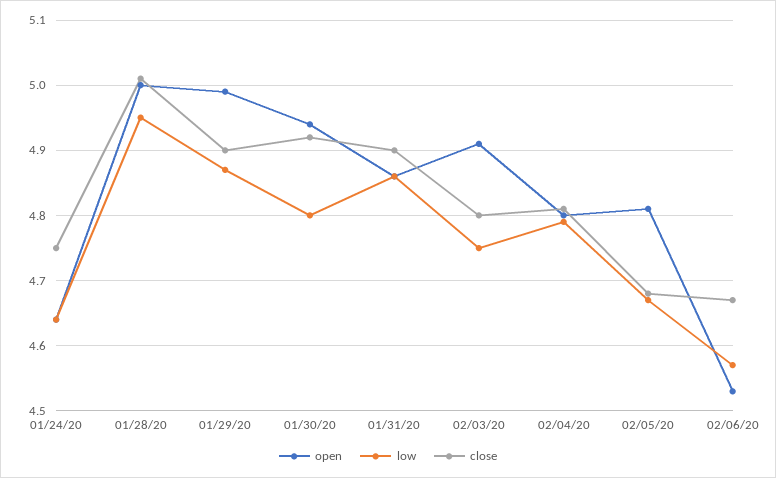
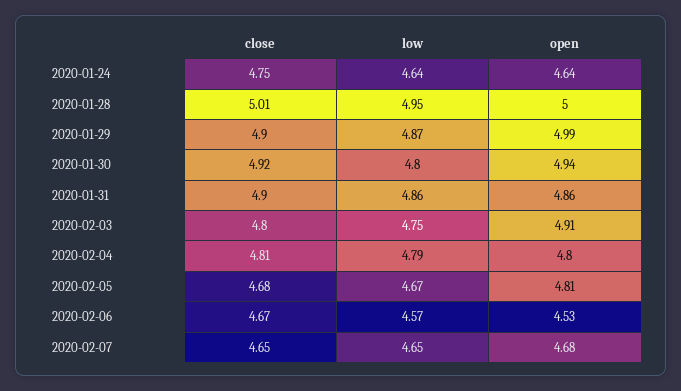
close, 2020-02-07: none -> 4.65
low, 2020-02-07: none -> 4.65
open, 2020-02-07: none -> 4.68

